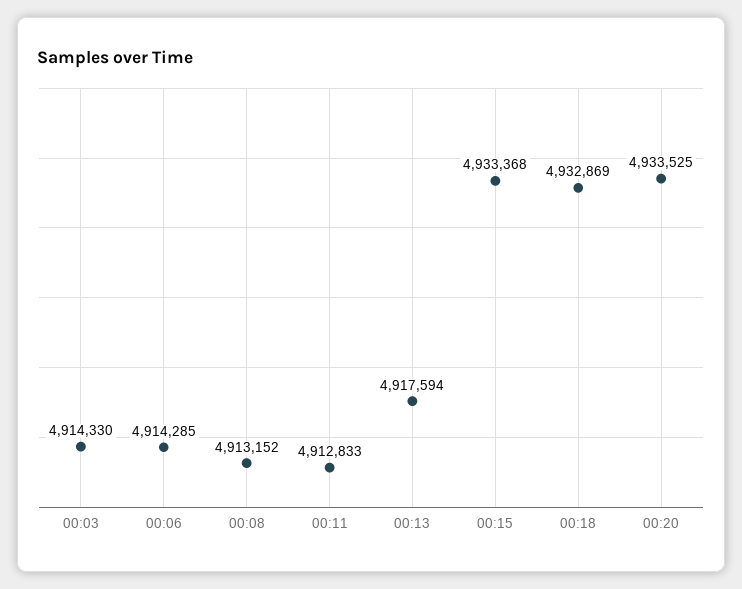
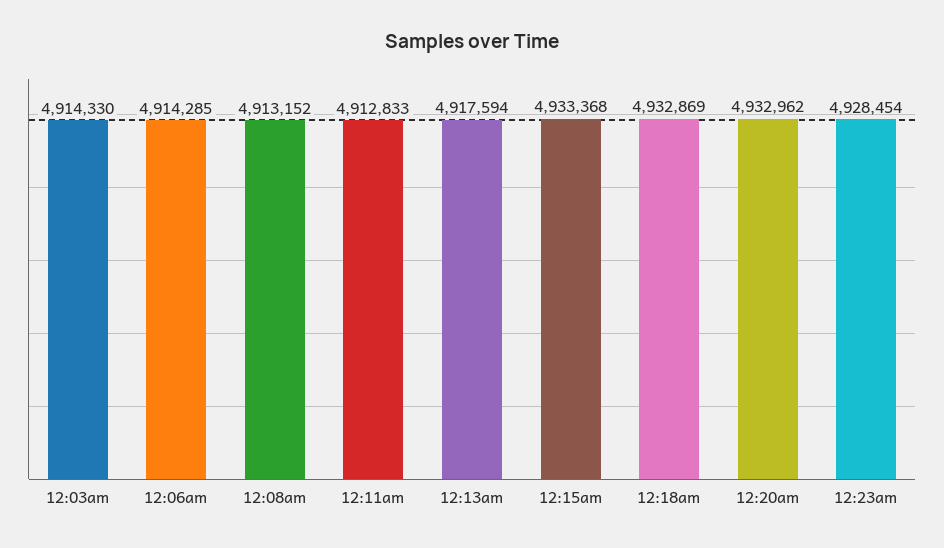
00:20: 4933525 -> 4932962
12:23am: none -> 4928454

